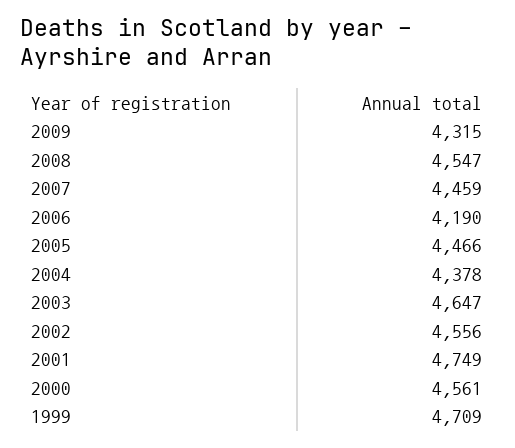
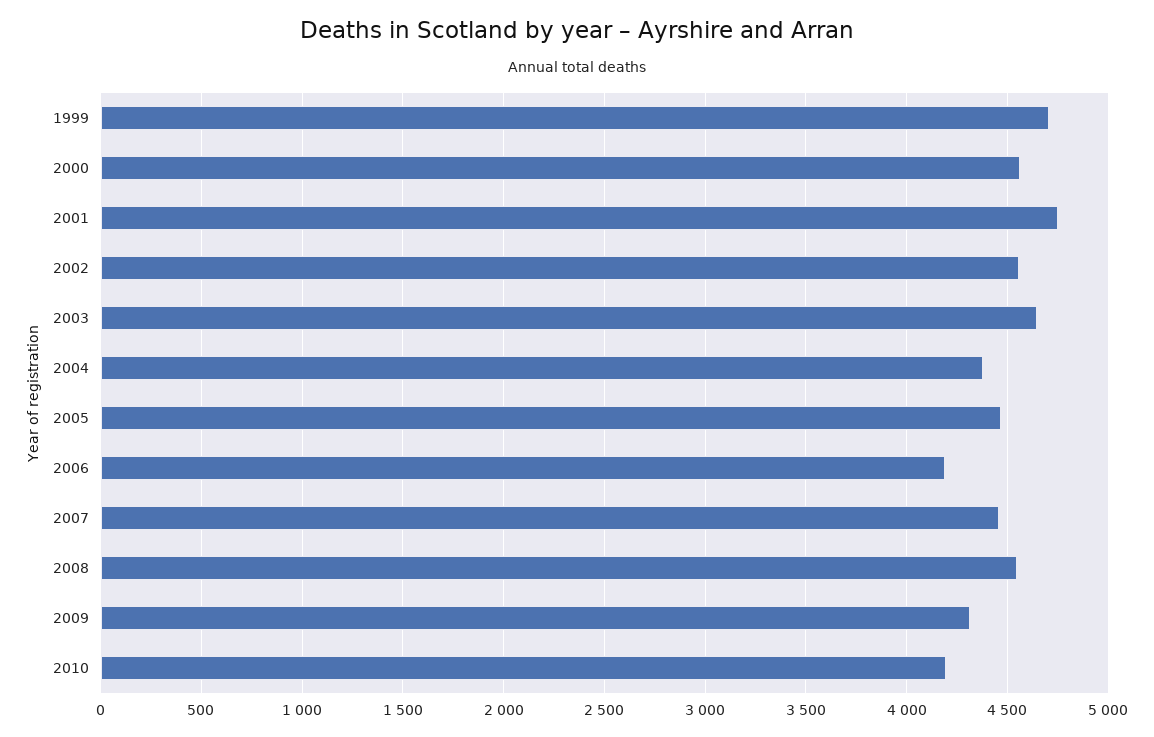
2010: none -> 4200

